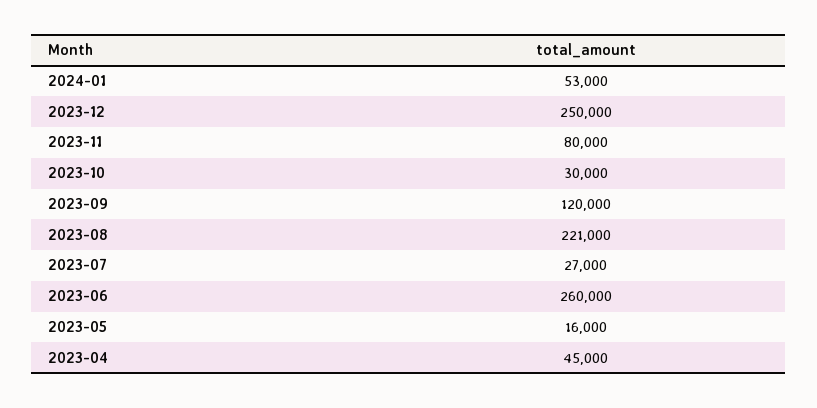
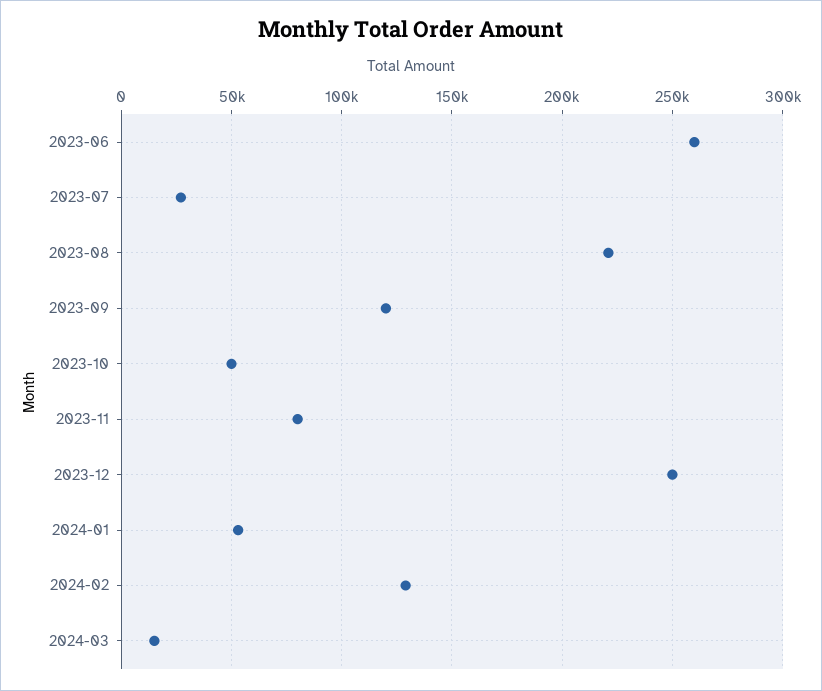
2023-10: 30000 -> 50000
2023-05: 16000 -> none
2023-04: 45000 -> none
2024-02: none -> 130000
2024-03: none -> 15000

